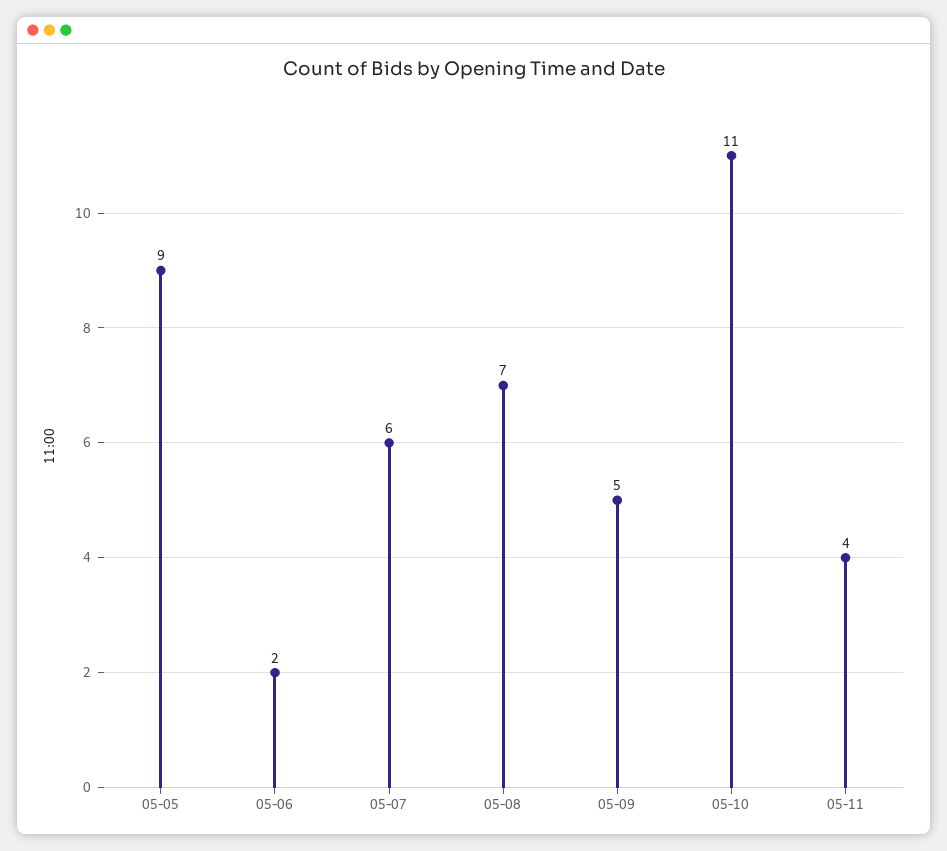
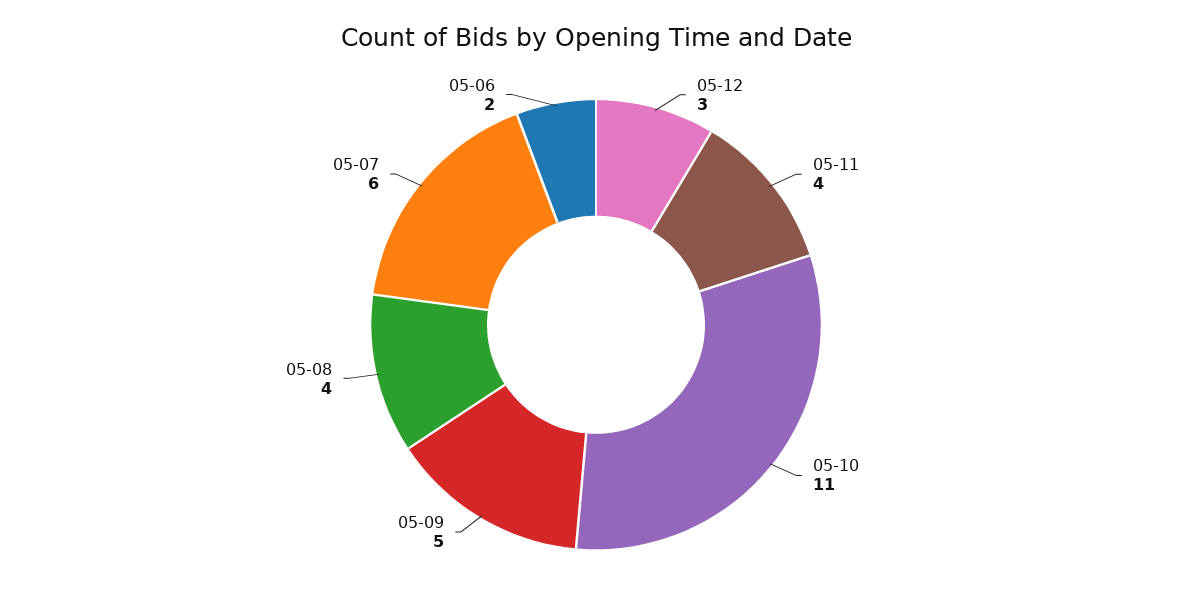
05-05: 9 -> none
05-08: 7 -> 4
05-12: none -> 3

